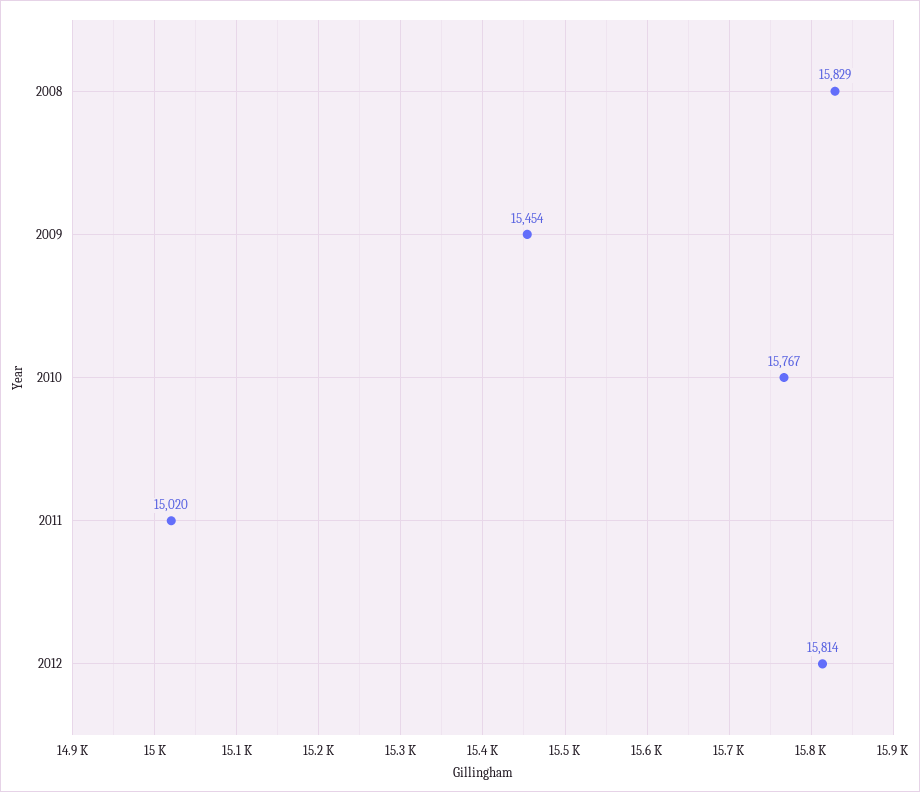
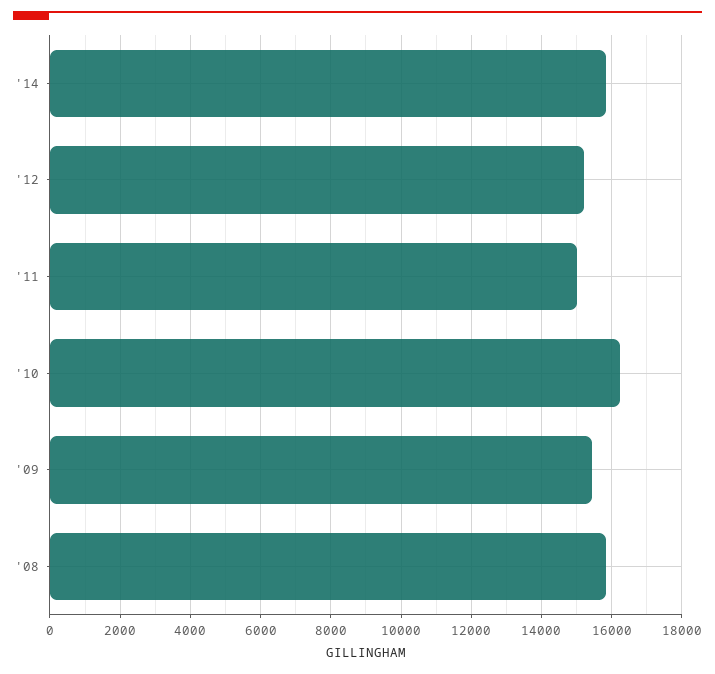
2010: 15767 -> 16200
2012: 15814 -> 15200
'14: none -> 15800

